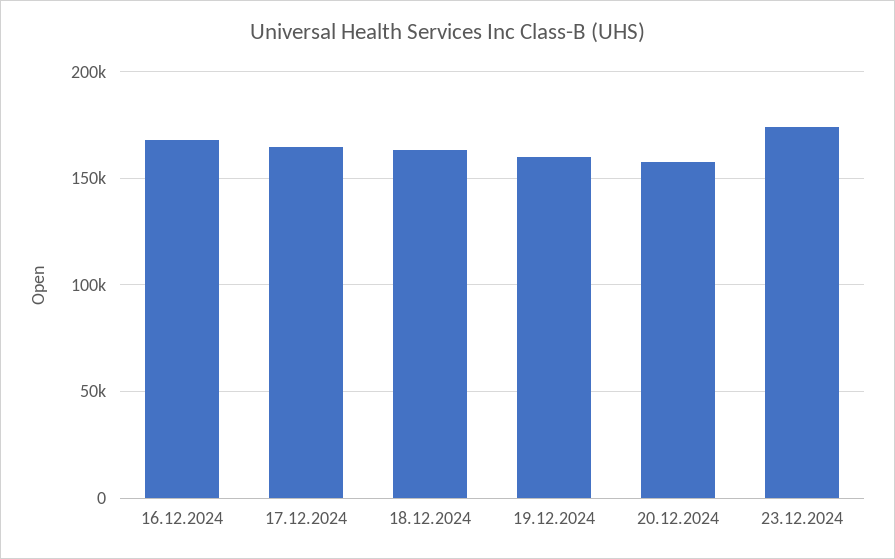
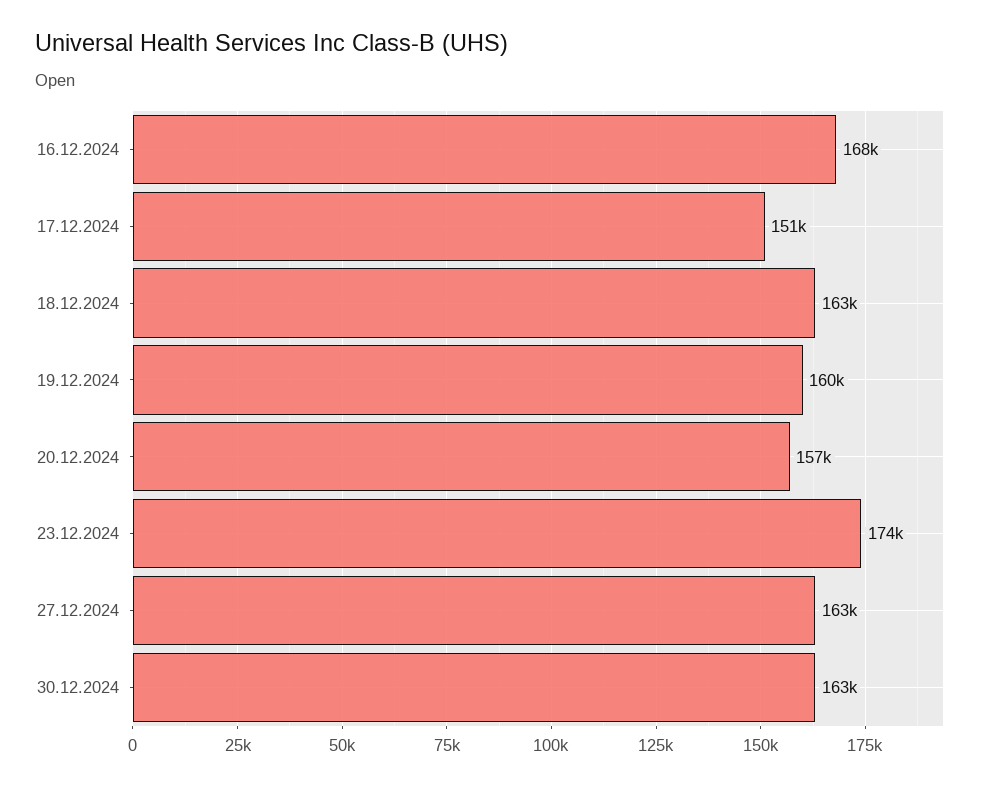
17.12.2024: 165000 -> 151000
27.12.2024: none -> 163000
30.12.2024: none -> 163000

